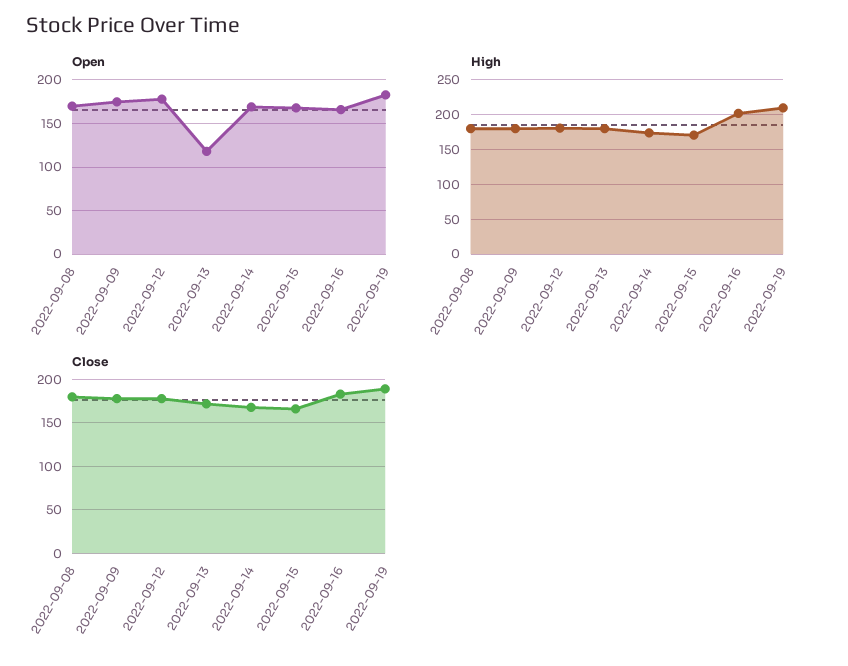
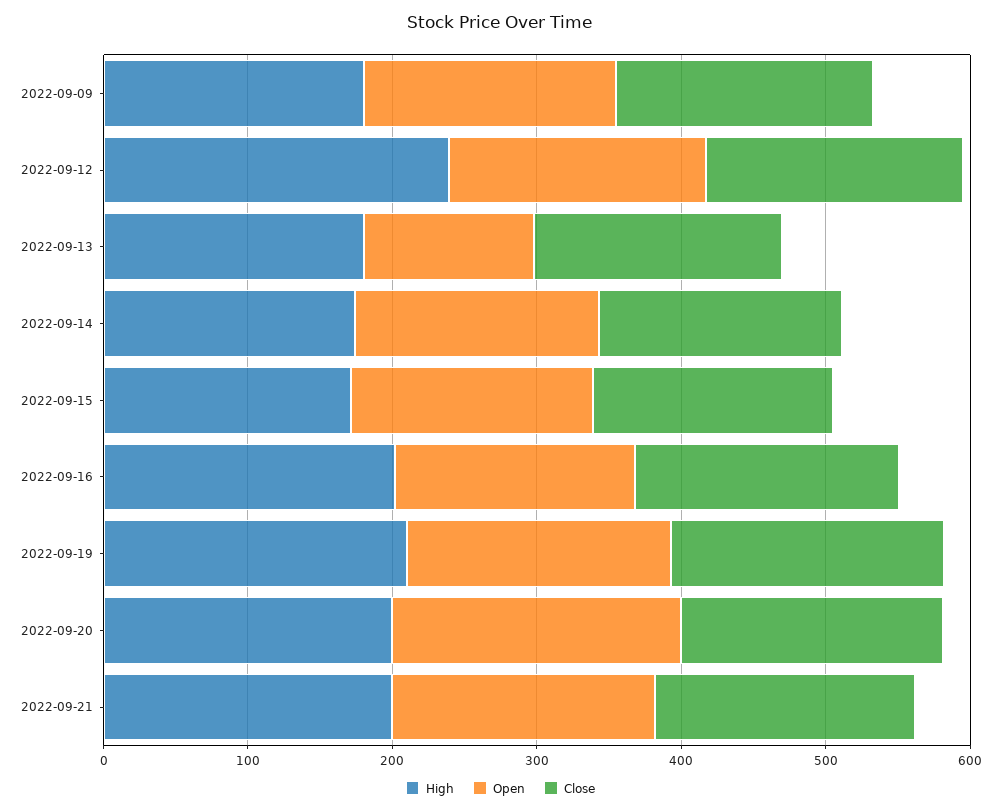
Open, 2022-09-08: 170 -> none
High, 2022-09-08: 180 -> none
High, 2022-09-12: 180 -> 240
Close, 2022-09-08: 180 -> none
High, 2022-09-20: none -> 200
Open, 2022-09-20: none -> 200
Close, 2022-09-20: none -> 180
High, 2022-09-21: none -> 200
Open, 2022-09-21: none -> 180
Close, 2022-09-21: none -> 180

